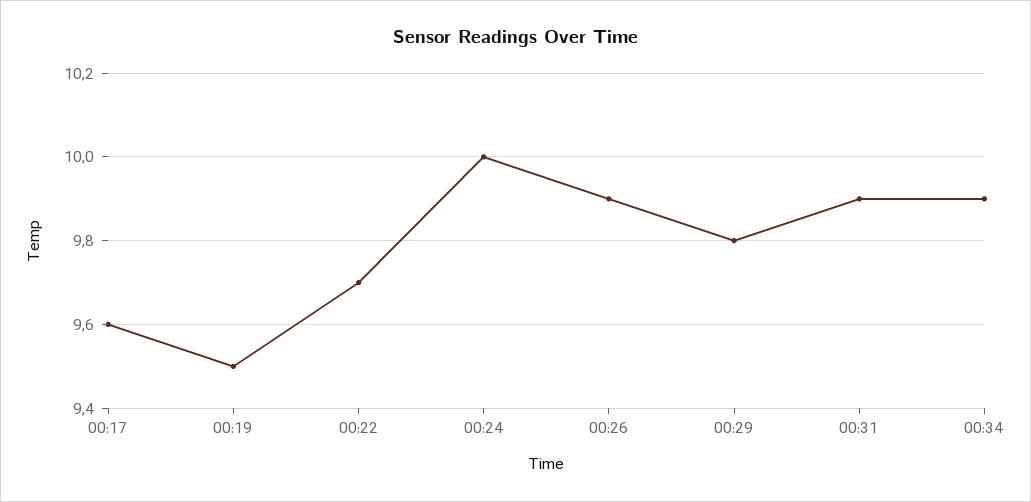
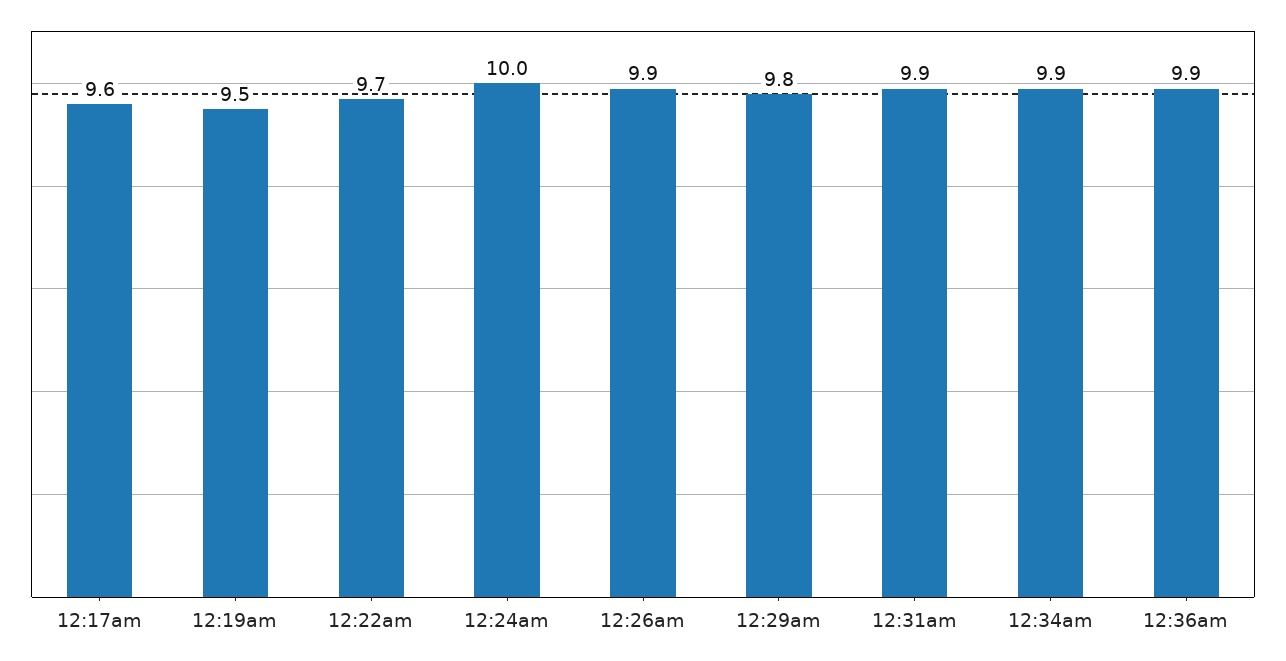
12:36am: none -> 9.9

